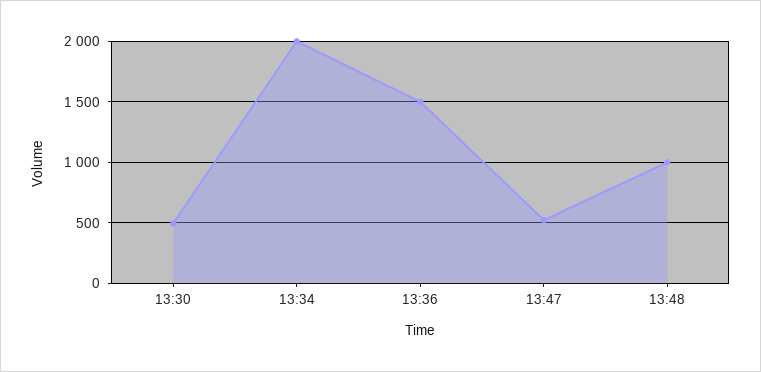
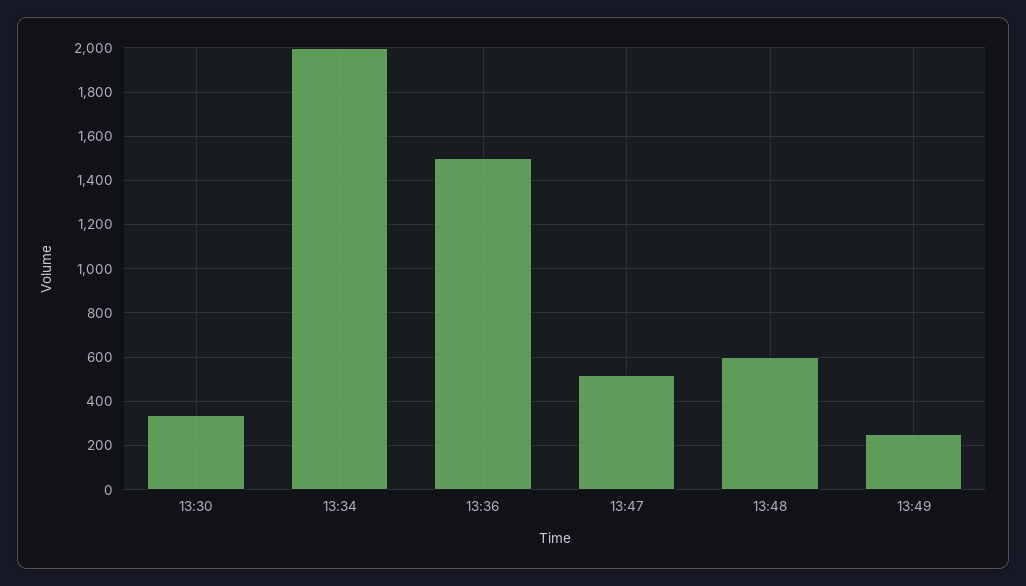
13:30: 500 -> 350
13:48: 1000 -> 600
13:49: none -> 250

